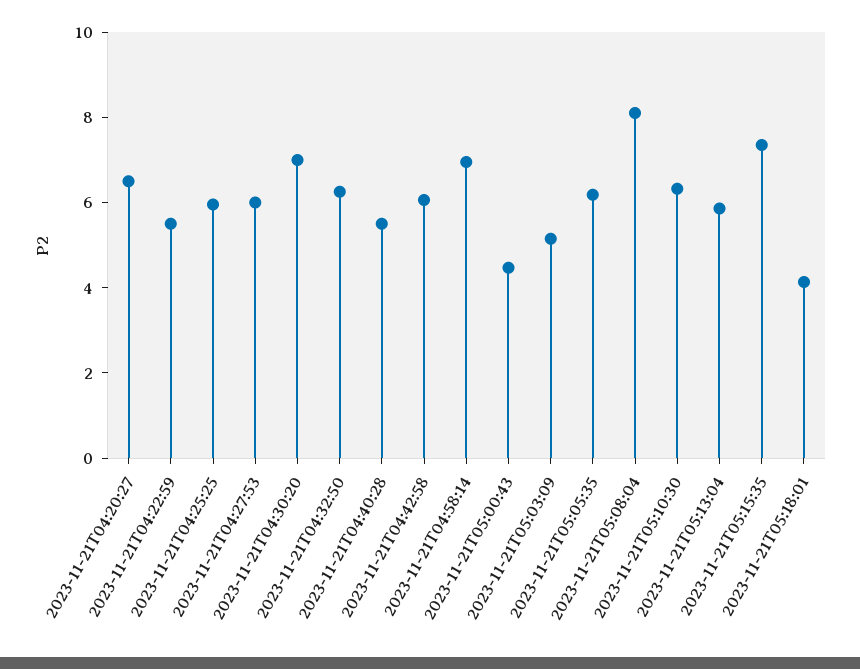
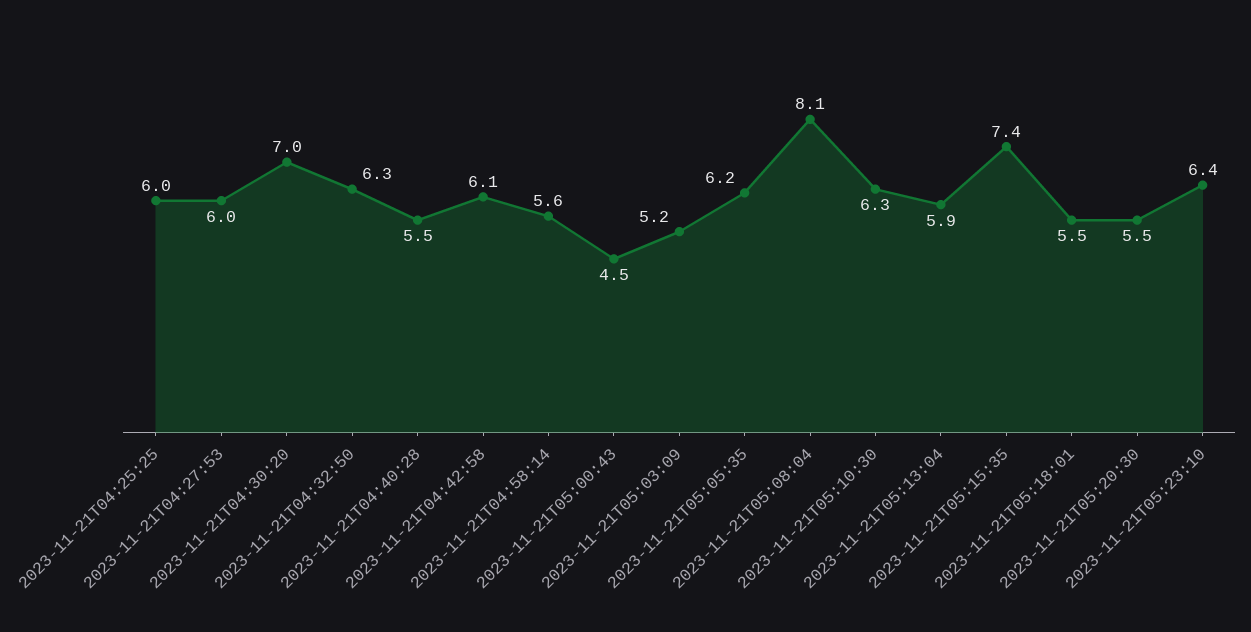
2023-11-21T04:20:27: 6.5 -> none
2023-11-21T04:22:59: 5.5 -> none
2023-11-21T04:58:14: 7 -> 5.6
2023-11-21T05:18:01: 4 -> 5.5
2023-11-21T05:20:30: none -> 5.5
2023-11-21T05:23:10: none -> 6.4

